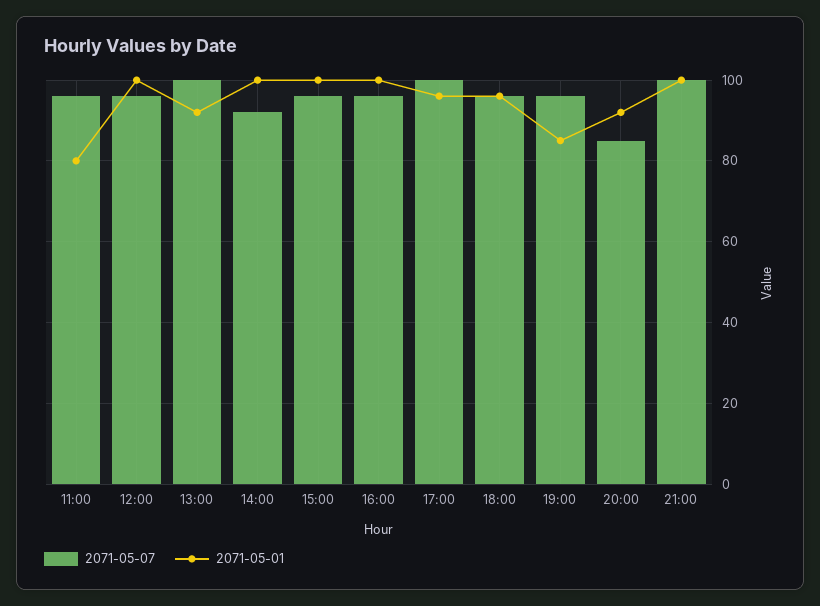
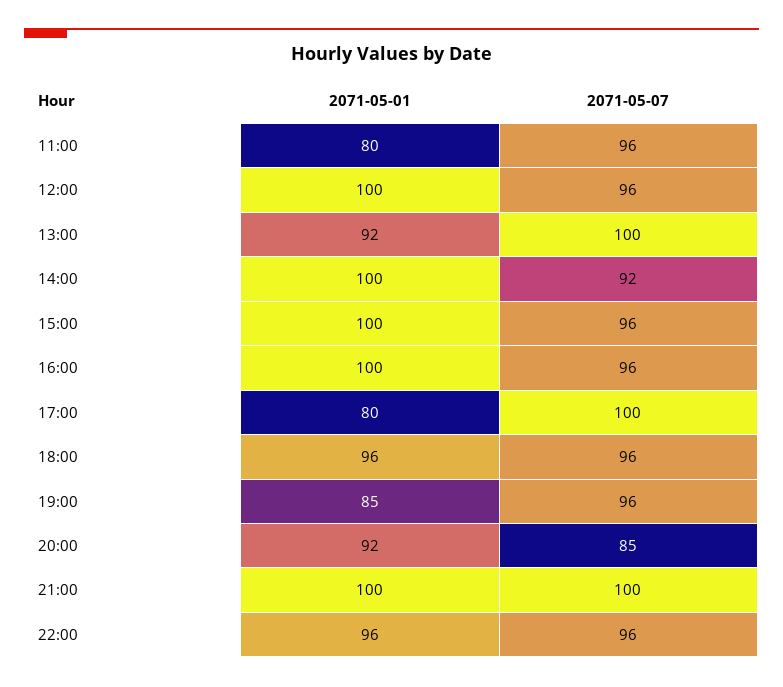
2071-05-01, 17:00: 95 -> 80
2071-05-01, 22:00: none -> 96
2071-05-07, 22:00: none -> 96

